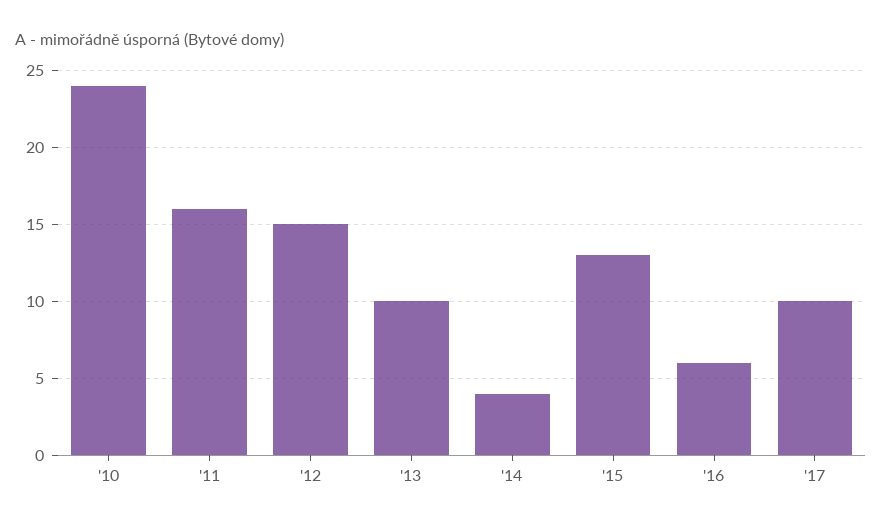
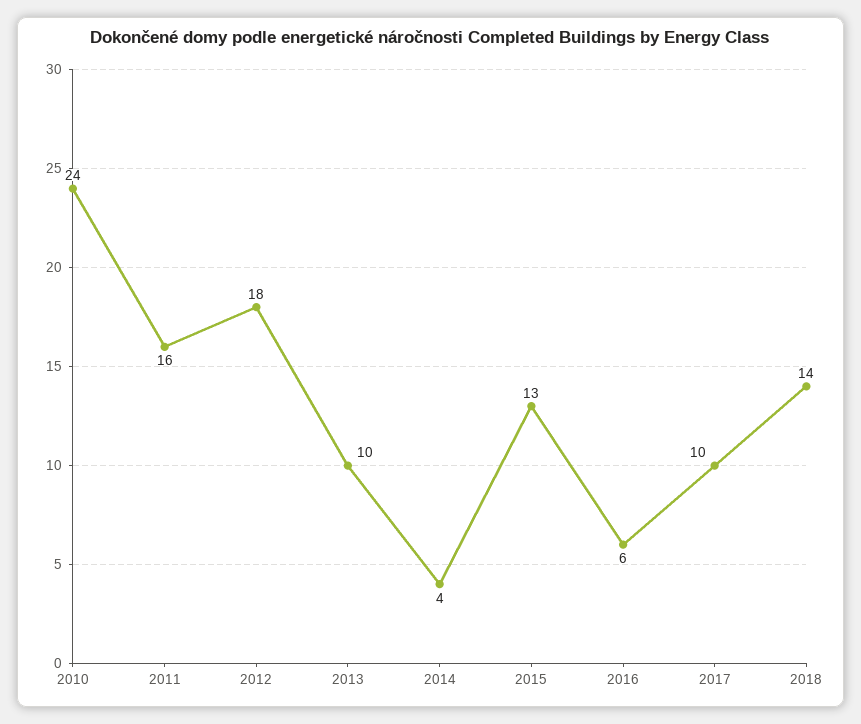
'12: 15 -> 18
2018: none -> 14

